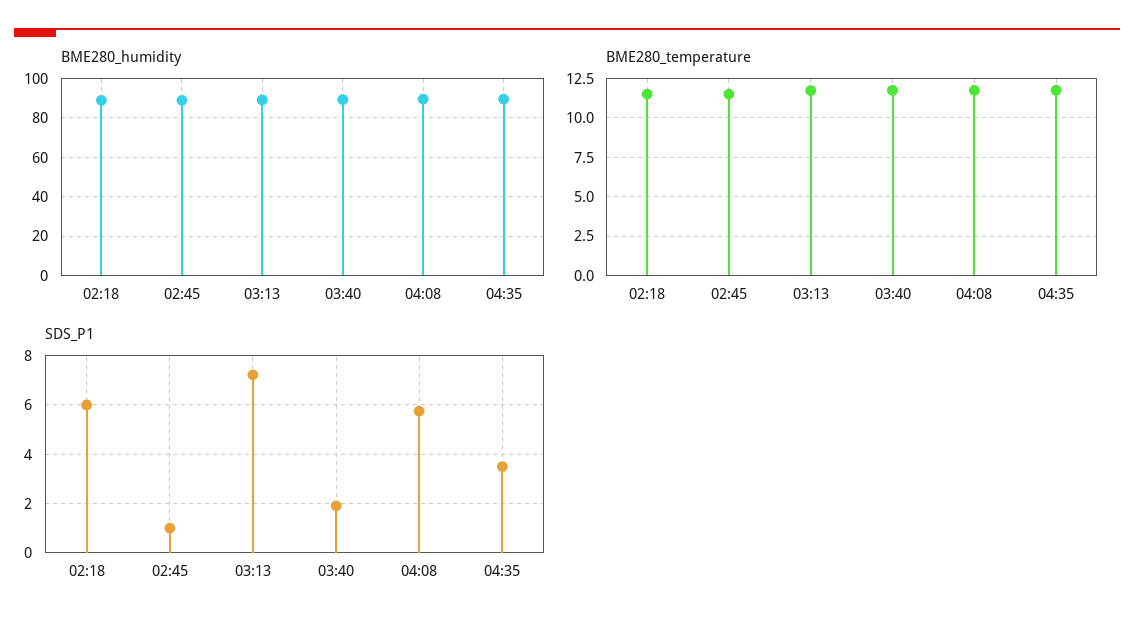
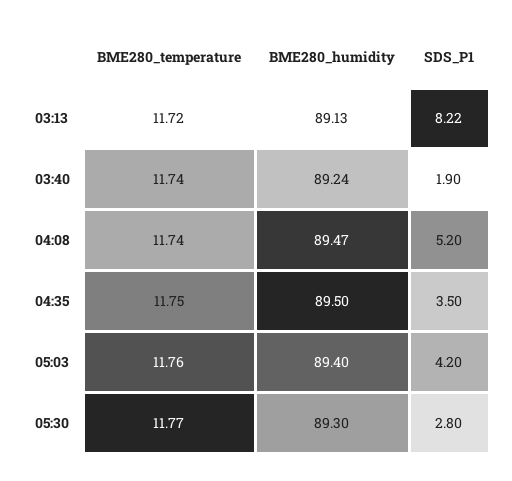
BME280_humidity, 02:18: 90 -> none
BME280_humidity, 02:45: 90 -> none
BME280_temperature, 02:18: 11.5 -> none
BME280_temperature, 02:45: 11.5 -> none
SDS_P1, 02:18: 6 -> none
SDS_P1, 02:45: 1 -> none
SDS_P1, 03:13: 7.25 -> 8.22
SDS_P1, 04:08: 5.75 -> 5.2
BME280_temperature, 05:03: none -> 11.76
BME280_humidity, 05:03: none -> 89.4
SDS_P1, 05:03: none -> 4.2
BME280_temperature, 05:30: none -> 11.77
BME280_humidity, 05:30: none -> 89.3
SDS_P1, 05:30: none -> 2.8

